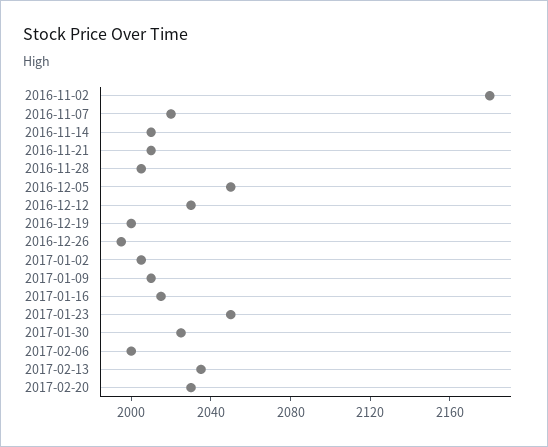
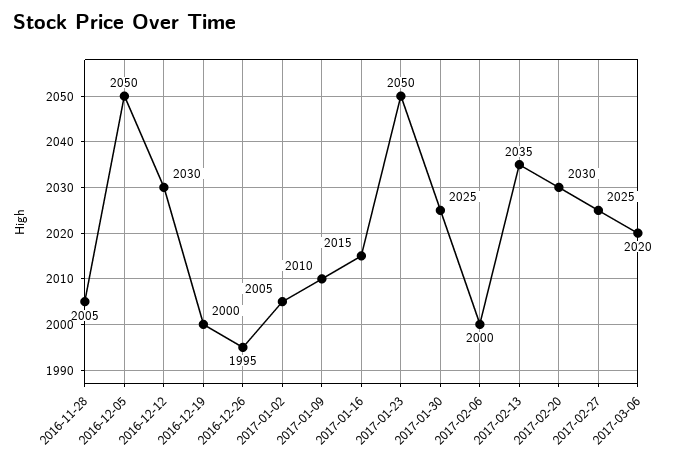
2016-11-02: 2180 -> none
2016-11-07: 2020 -> none
2016-11-14: 2010 -> none
2016-11-21: 2010 -> none
2017-02-27: none -> 2025
2017-03-06: none -> 2020

